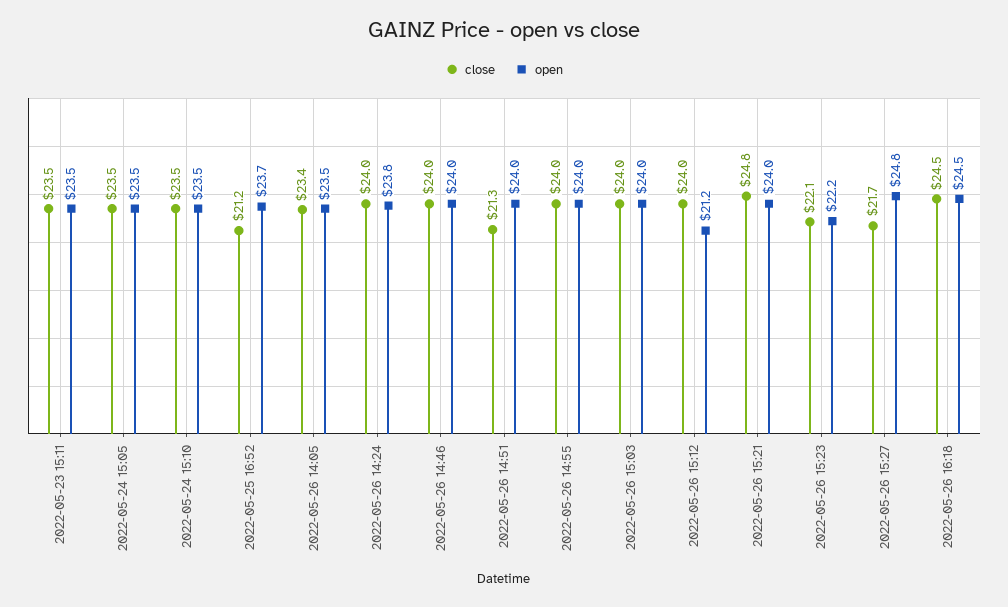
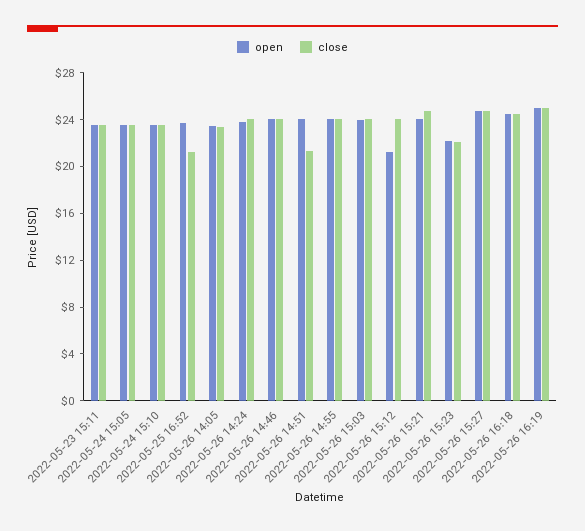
close, 2022-05-26 15:27: 21.7 -> 25
open, 2022-05-26 16:19: none -> 25
close, 2022-05-26 16:19: none -> 25

